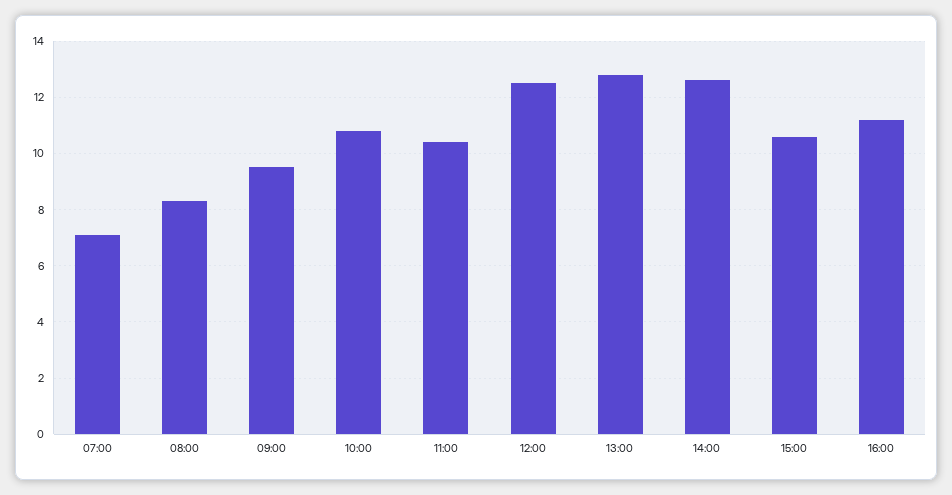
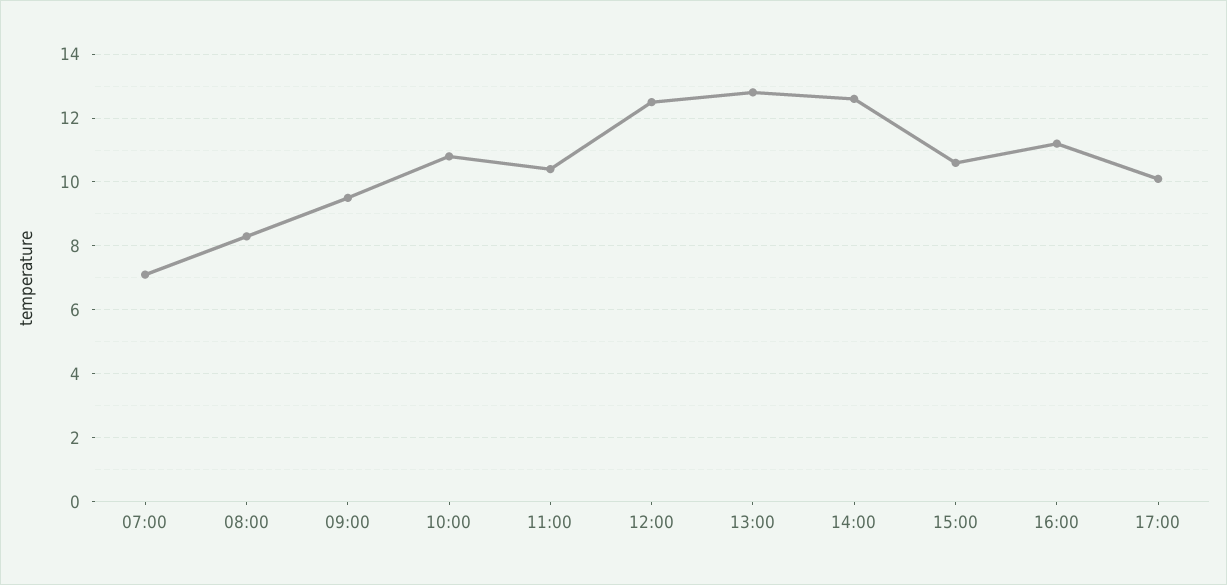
17:00: none -> 10

